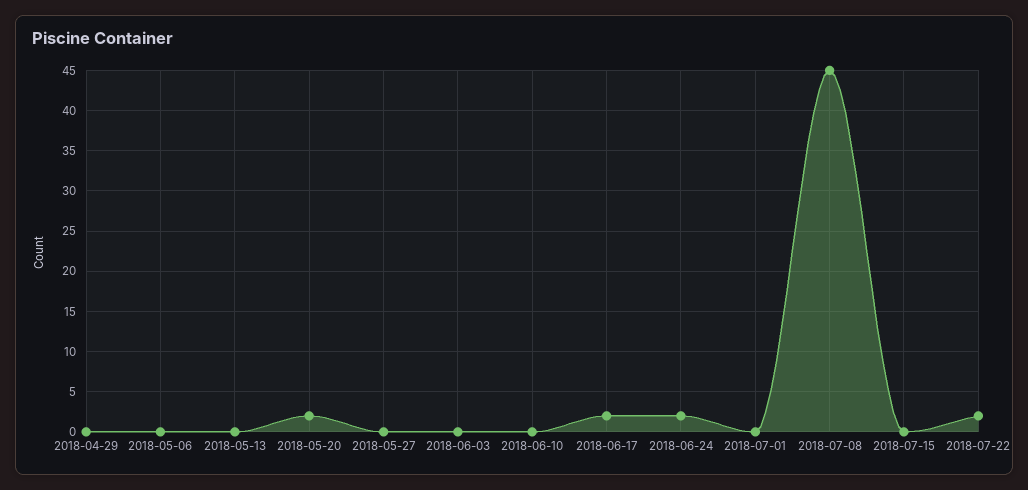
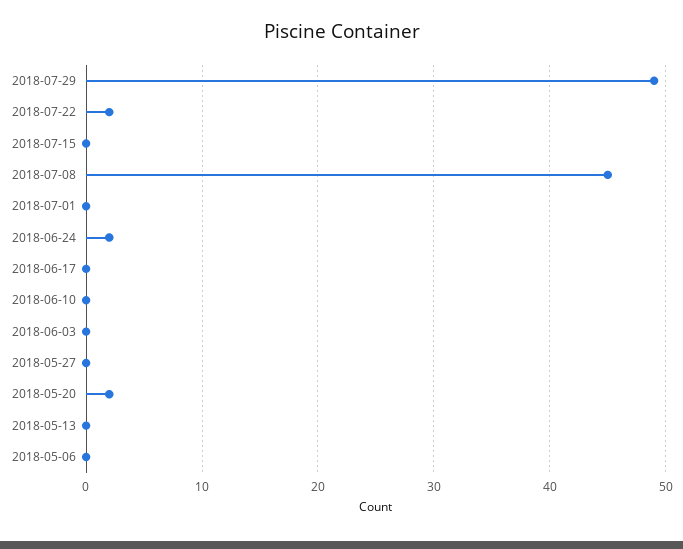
2018-04-29: 0 -> none
2018-06-17: 2 -> 0
2018-07-29: none -> 49

